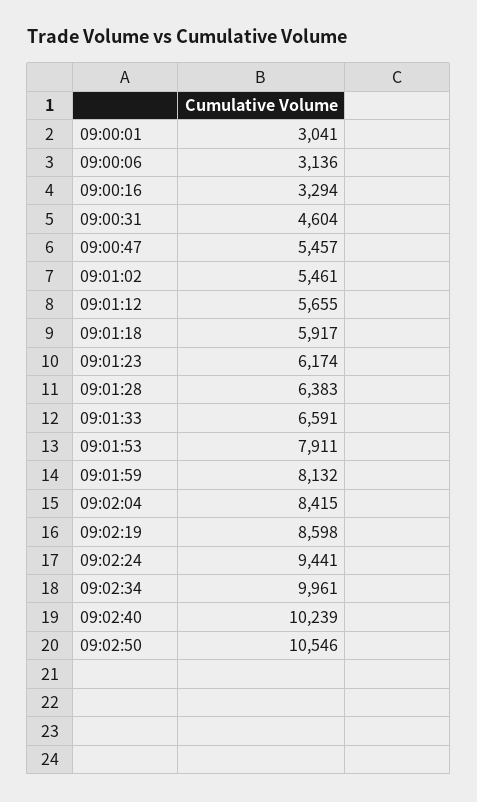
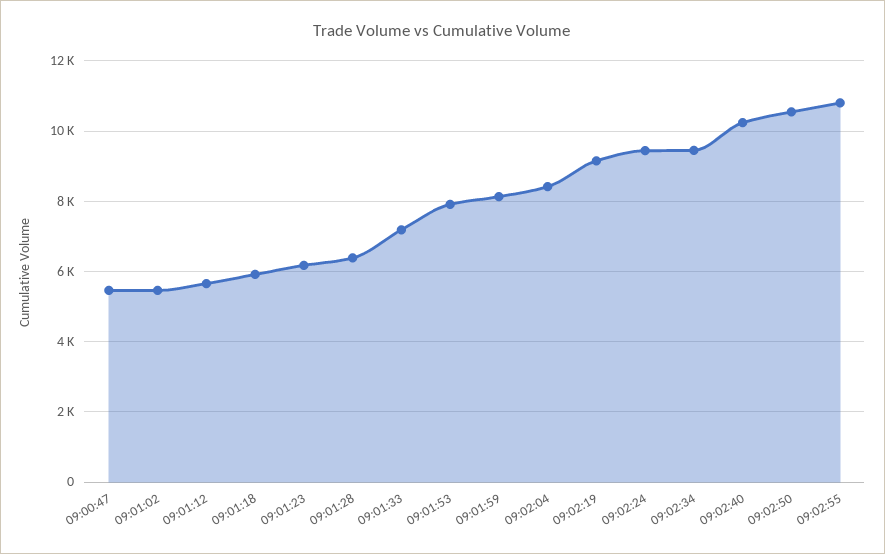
09:00:01: 3041 -> none
09:00:06: 3136 -> none
09:00:16: 3294 -> none
09:00:31: 4604 -> none
09:01:33: 6591 -> 7200
09:02:19: 8598 -> 9200
09:02:34: 9961 -> 9400
09:02:55: none -> 10800

